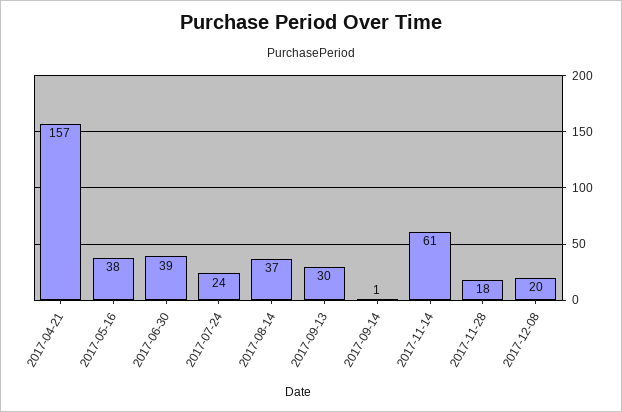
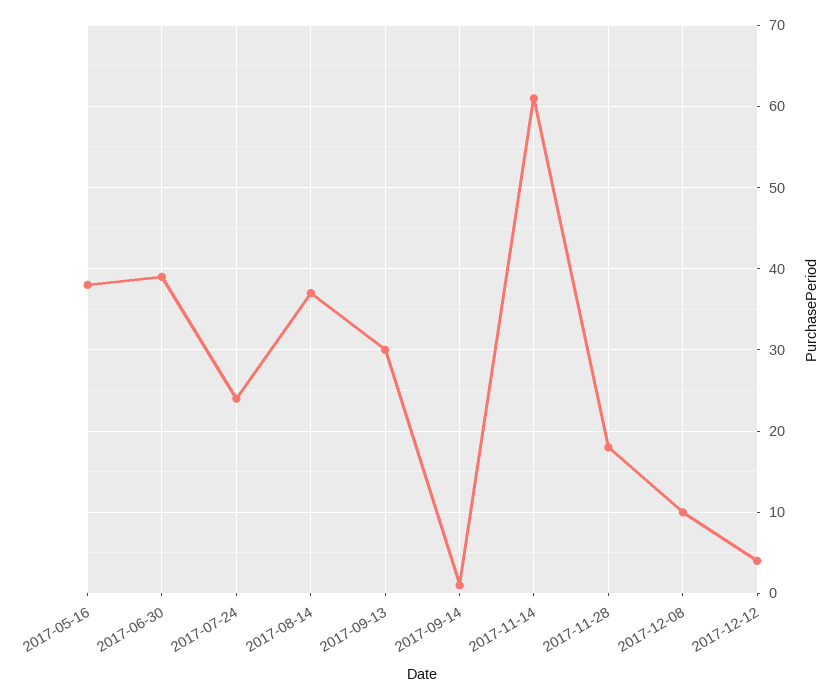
2017-04-21: 157 -> none
2017-12-08: 20 -> 10
2017-12-12: none -> 4

